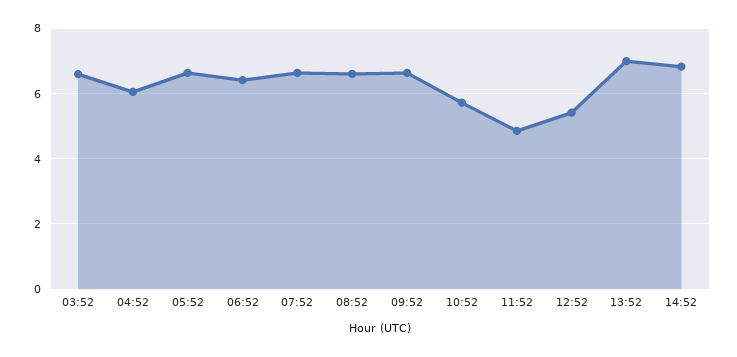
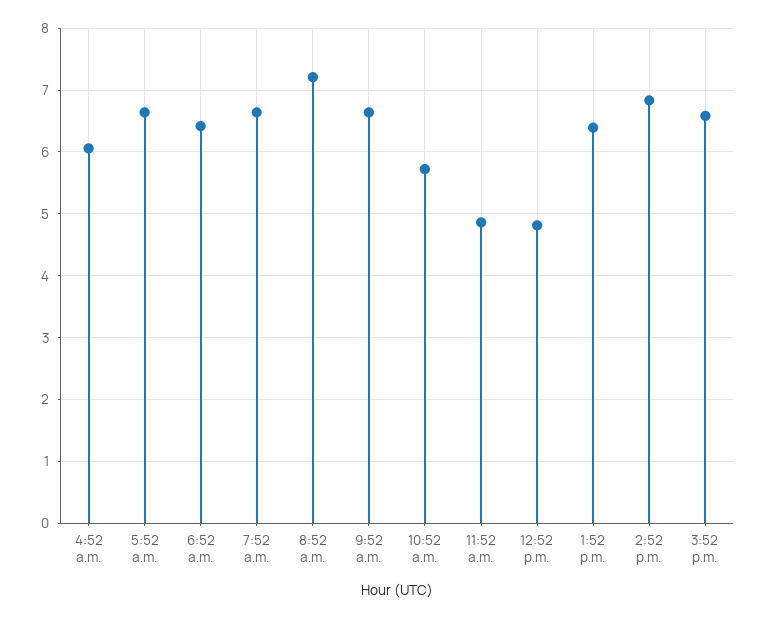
03:52: 6.6 -> none
08:52: 6.6 -> 7.2
12:52: 5.4 -> 4.8
13:52: 7 -> 6.4
3:52 p.m.: none -> 6.6

